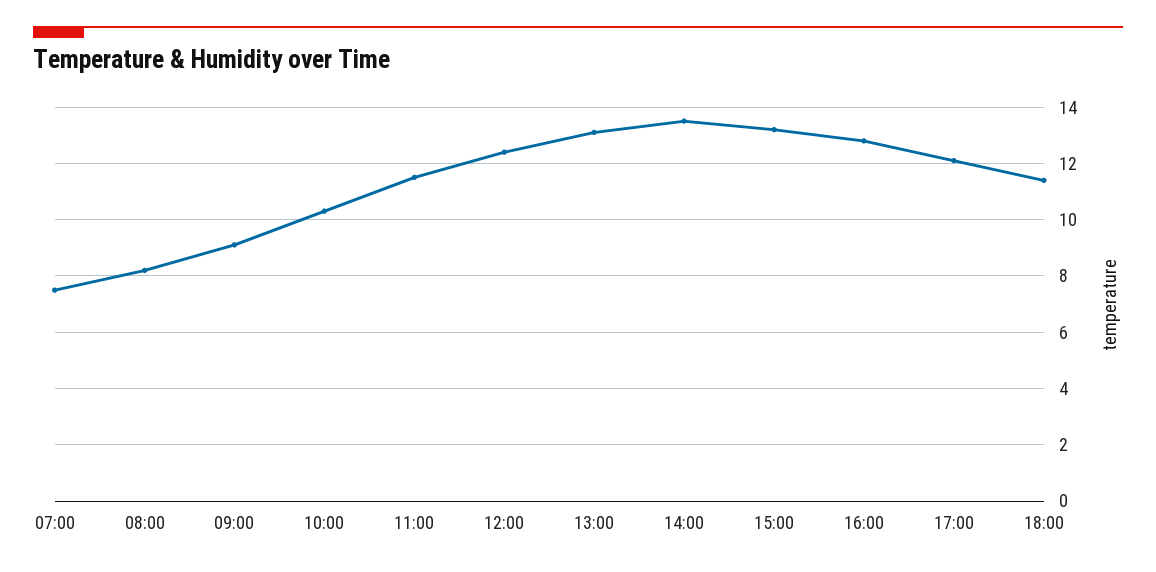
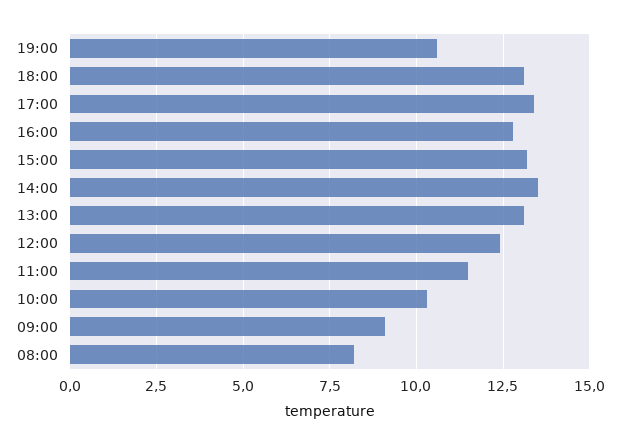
07:00: 7.5 -> none
17:00: 12 -> 13.5
18:00: 11.5 -> 13
19:00: none -> 10.5

